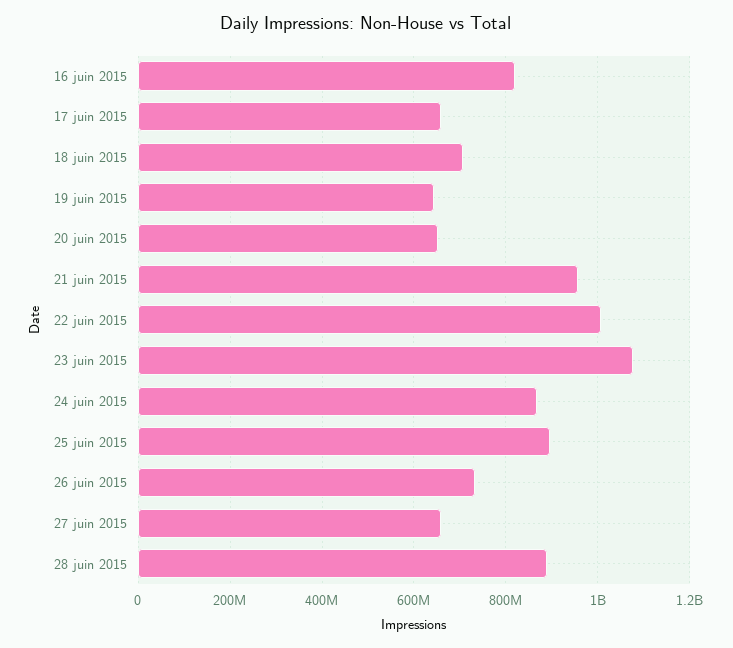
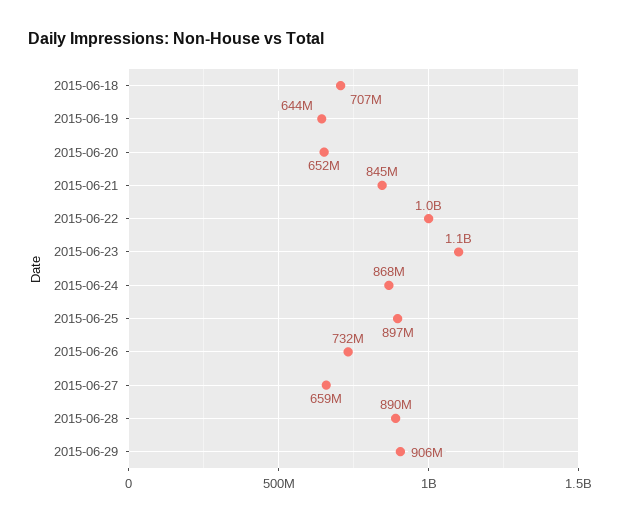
16 juin 2015: 820000000 -> none
17 juin 2015: 660000000 -> none
21 juin 2015: 960000000 -> 845000000
2015-06-29: none -> 906000000

